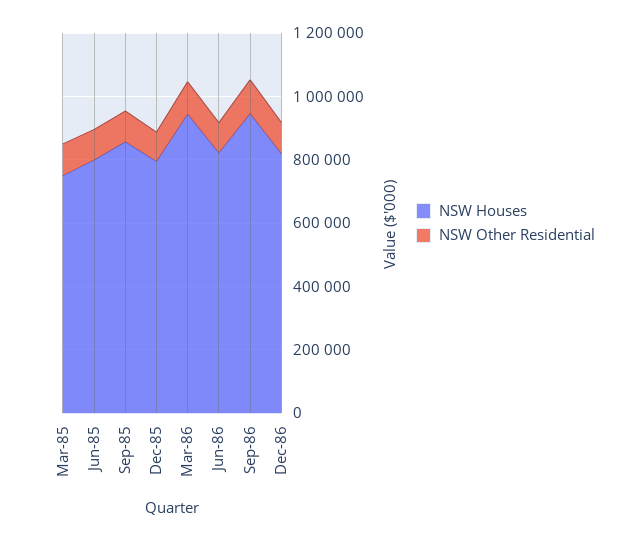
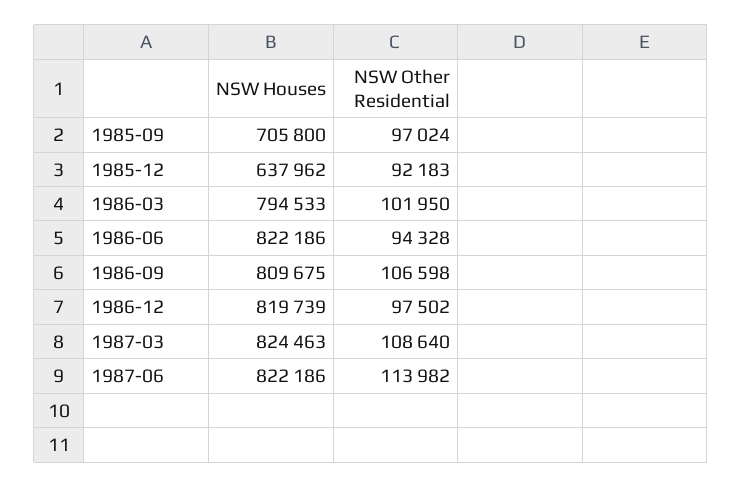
NSW Houses, Mar-85: 750000 -> none
NSW Other Residential, Mar-85: 100000 -> none
NSW Houses, Jun-85: 800000 -> none
NSW Other Residential, Jun-85: 100000 -> none
NSW Houses, Sep-85: 850000 -> 705800
NSW Houses, Dec-85: 800000 -> 637962
NSW Houses, Mar-86: 950000 -> 794533
NSW Houses, Sep-86: 950000 -> 809675
NSW Houses, 1987-03: none -> 824463
NSW Other Residential, 1987-03: none -> 108640
NSW Houses, 1987-06: none -> 822186
NSW Other Residential, 1987-06: none -> 113982

